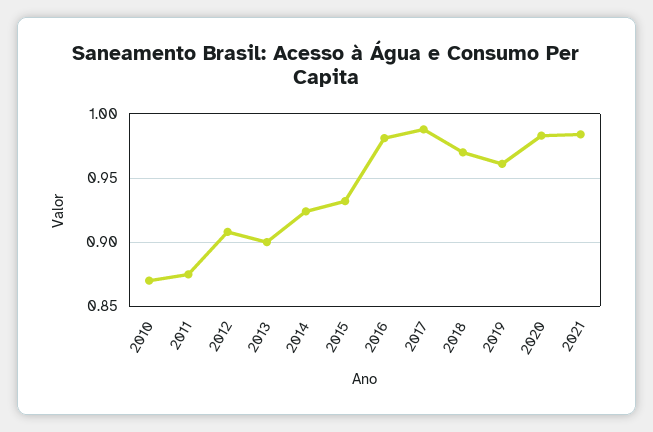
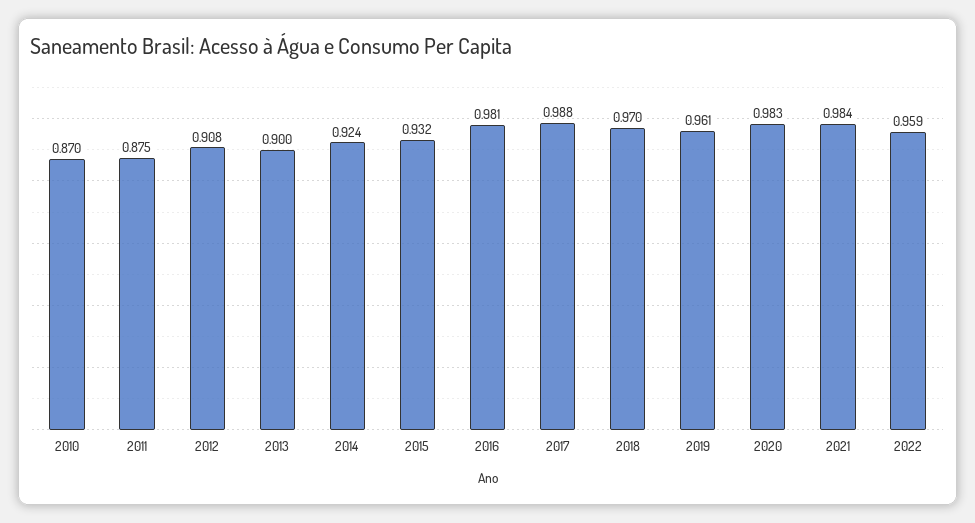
2022: none -> 0.959

